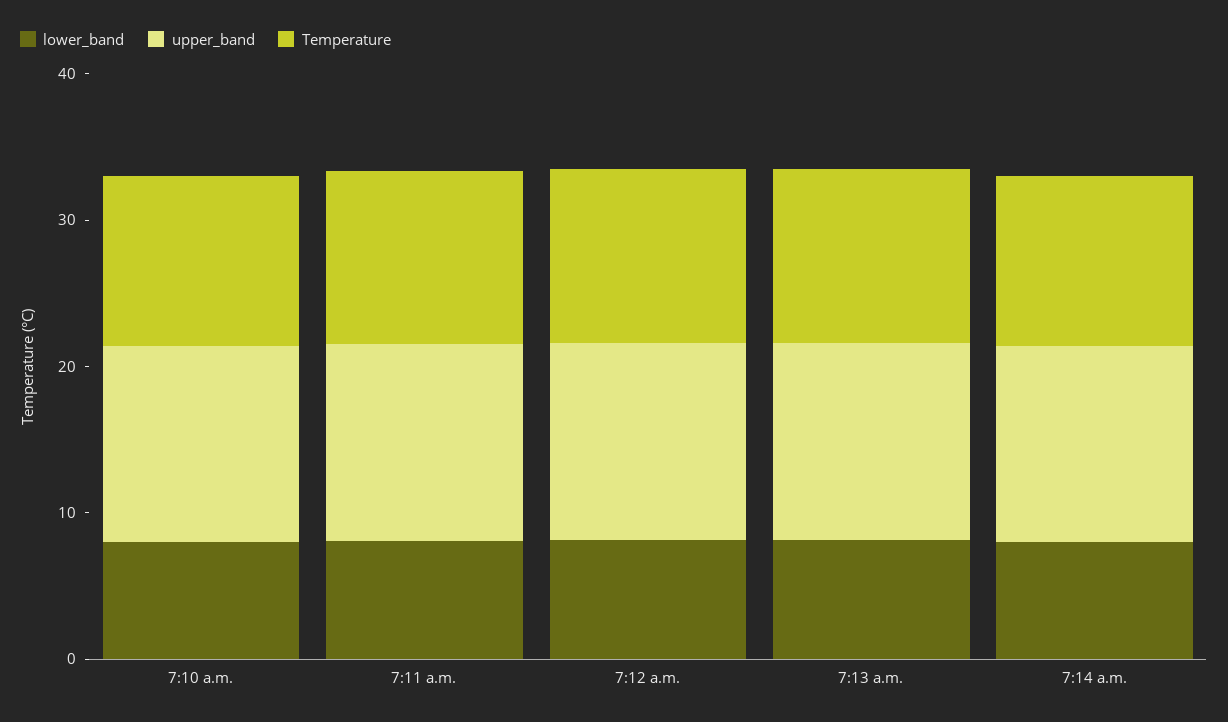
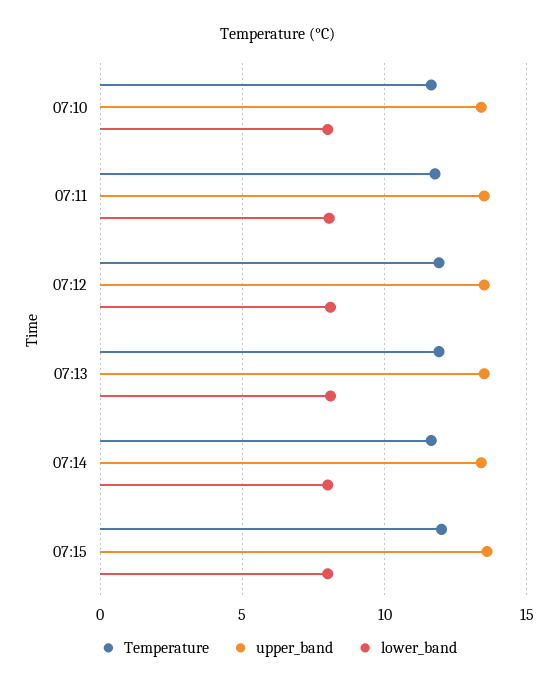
Temperature, 07:15: none -> 12
upper_band, 07:15: none -> 13.5
lower_band, 07:15: none -> 8

